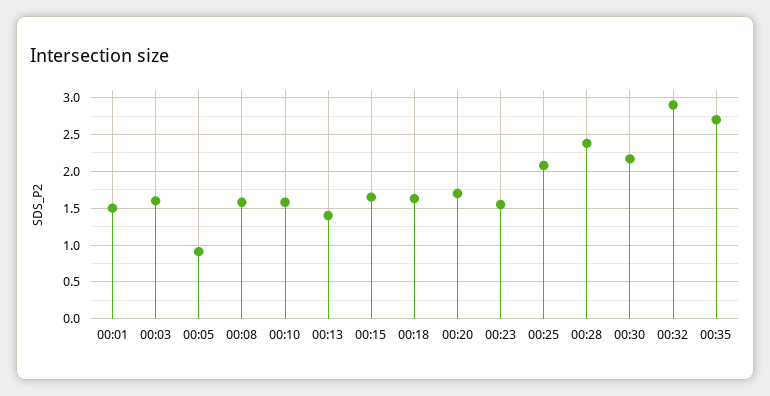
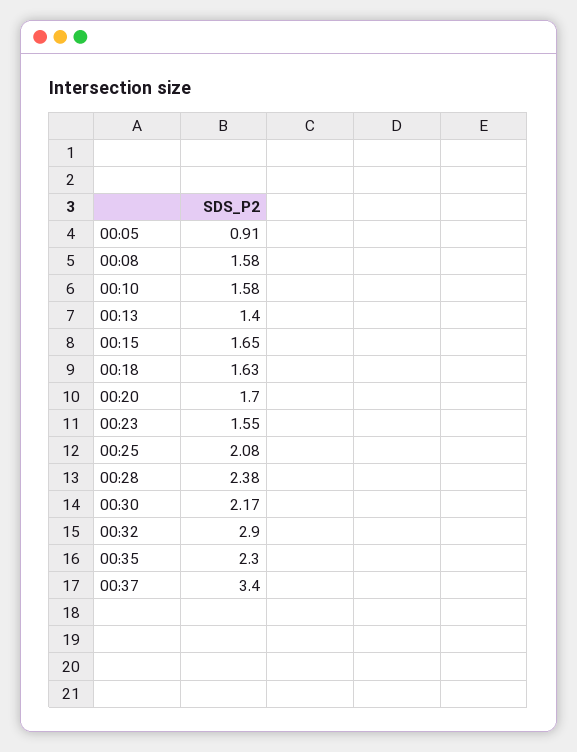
00:01: 1.5 -> none
00:03: 1.6 -> none
00:35: 2.7 -> 2.3
00:37: none -> 3.4

